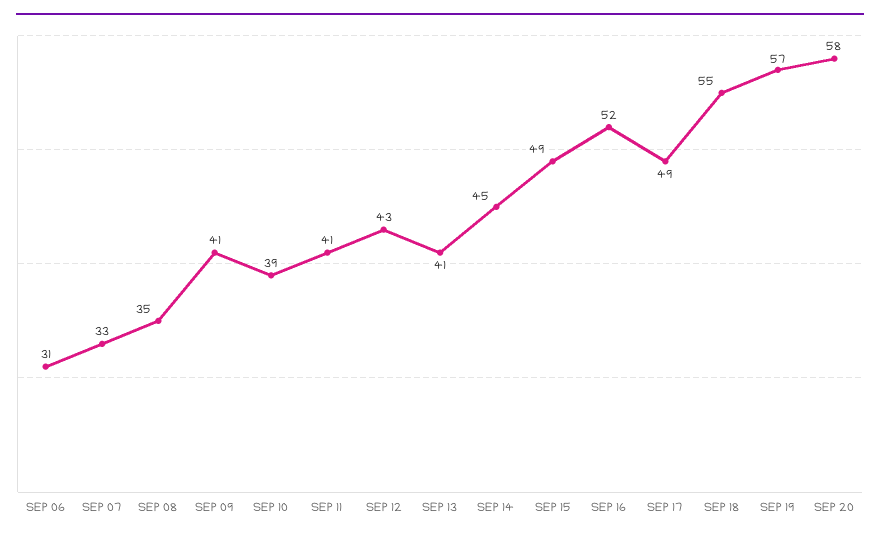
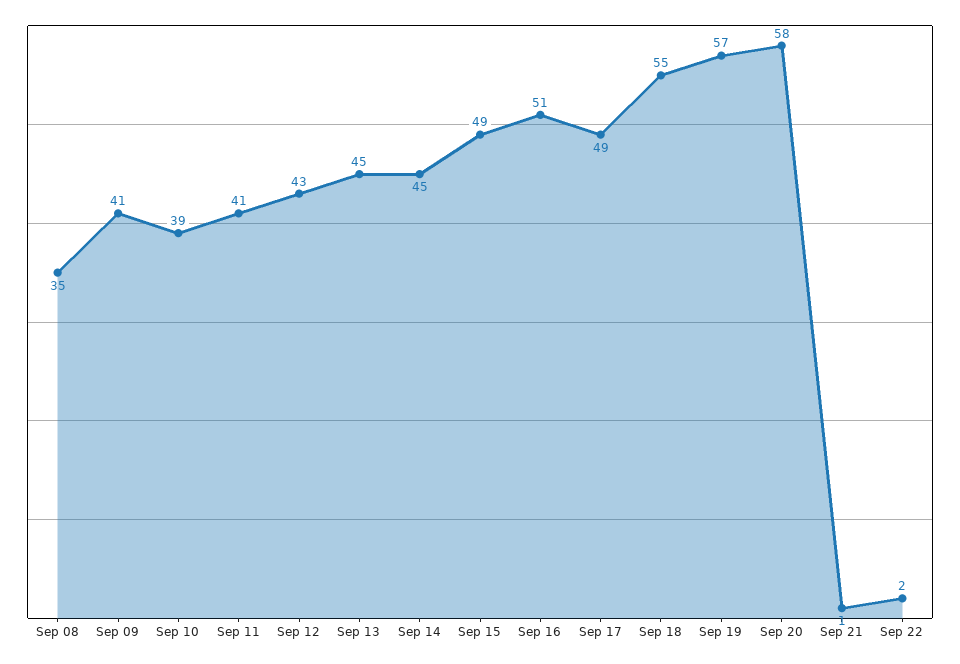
SEP 06: 31 -> none
SEP 07: 33 -> none
SEP 13: 41 -> 45
SEP 16: 52 -> 51
Sep 21: none -> 1
Sep 22: none -> 2

